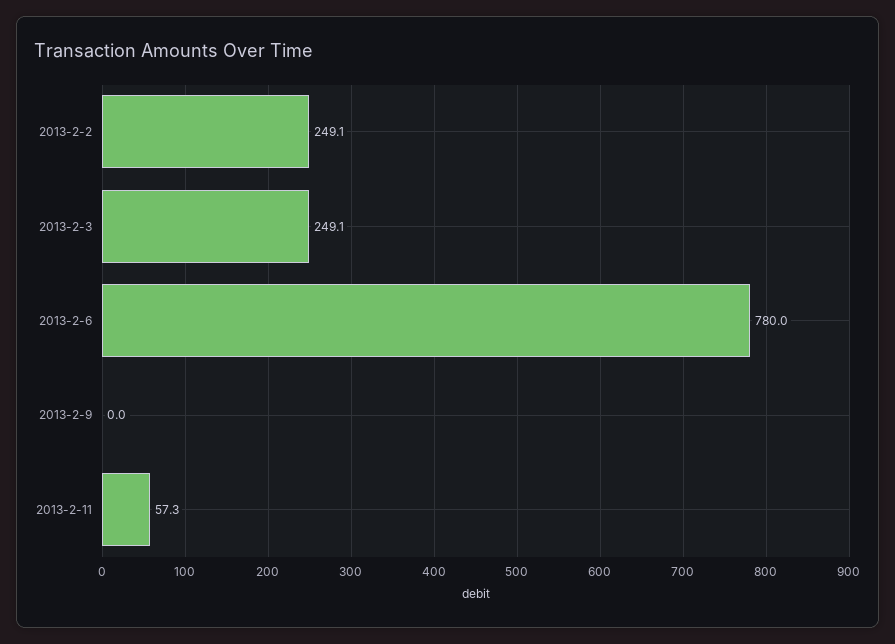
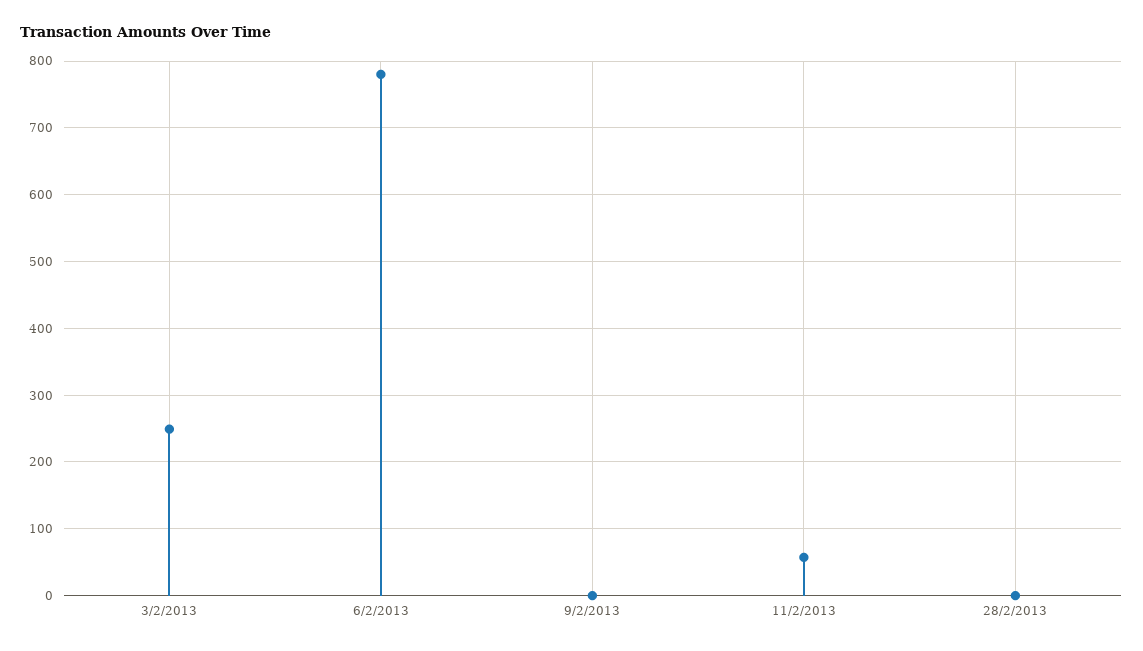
2013-2-2: 249.1 -> none
28/2/2013: none -> 0

